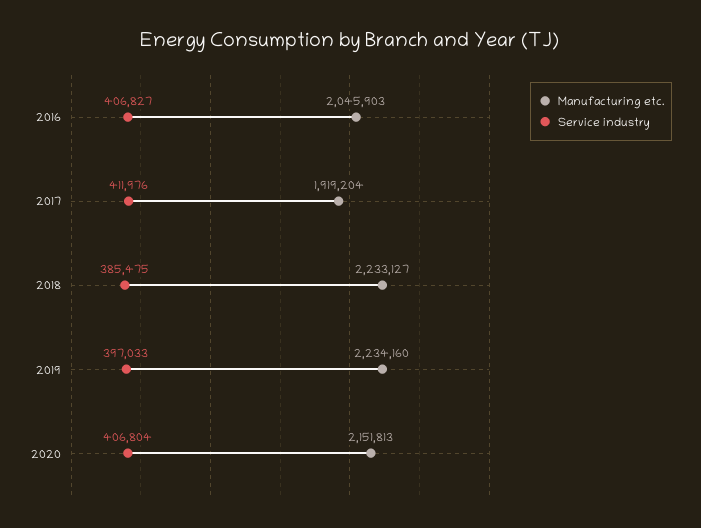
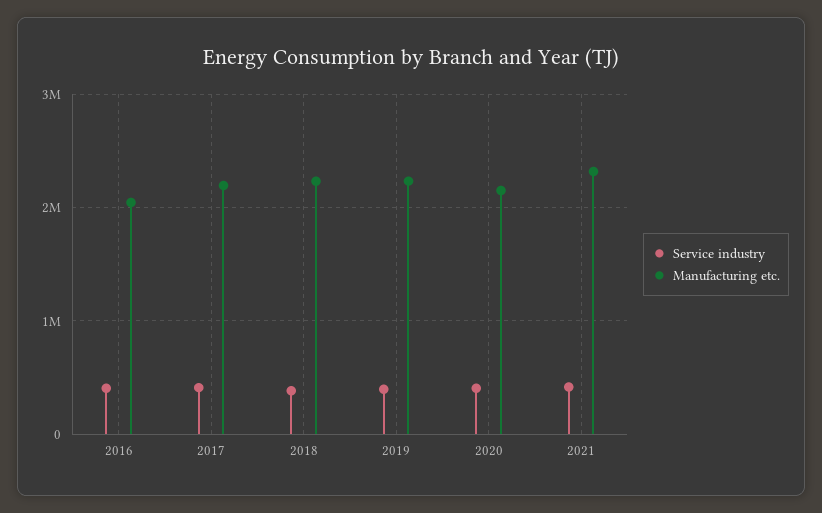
Manufacturing etc., 2017: 1919204 -> 2200000
Service industry, 2021: none -> 400000
Manufacturing etc., 2021: none -> 2300000

